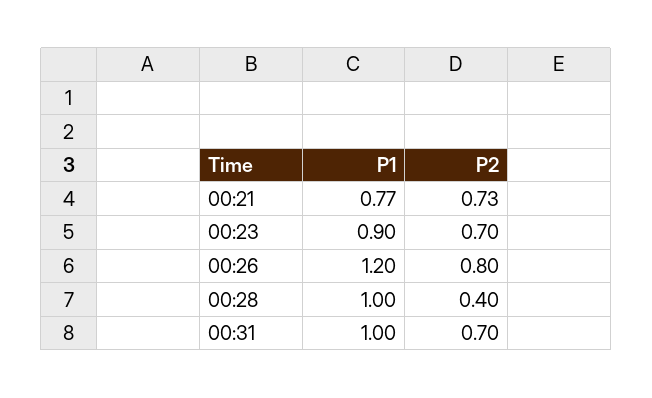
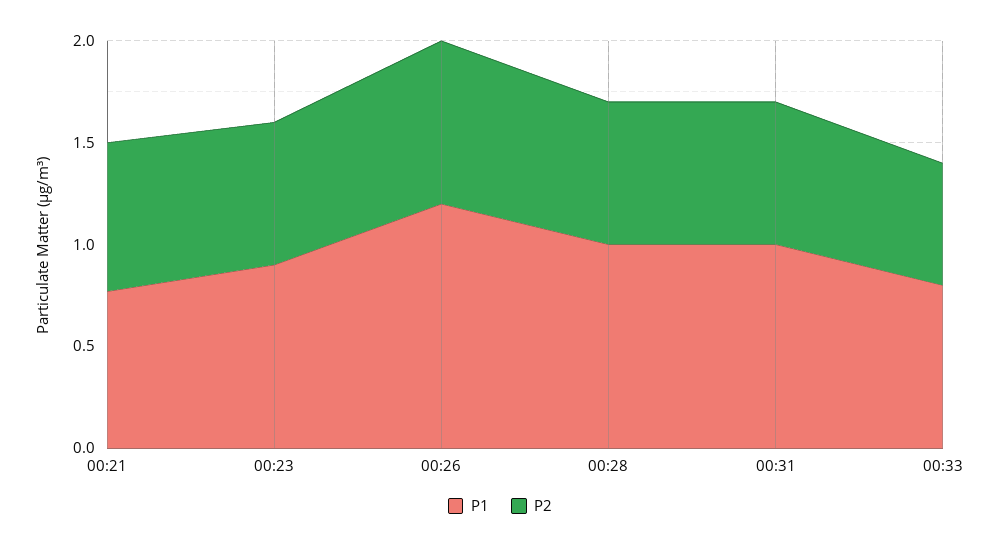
P2, 00:28: 0.4 -> 0.7
P1, 00:33: none -> 0.8
P2, 00:33: none -> 0.6

